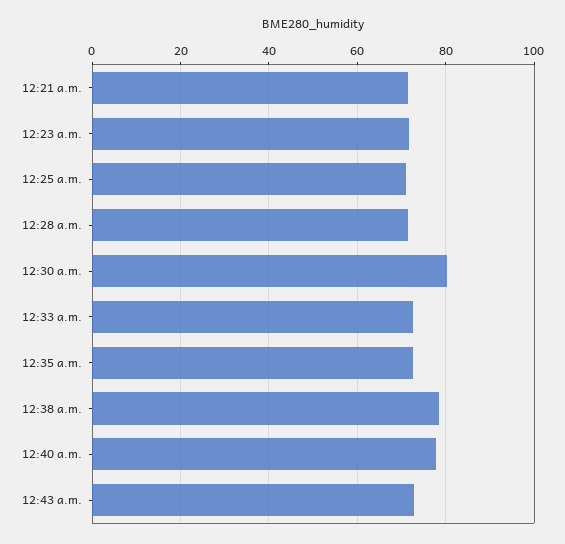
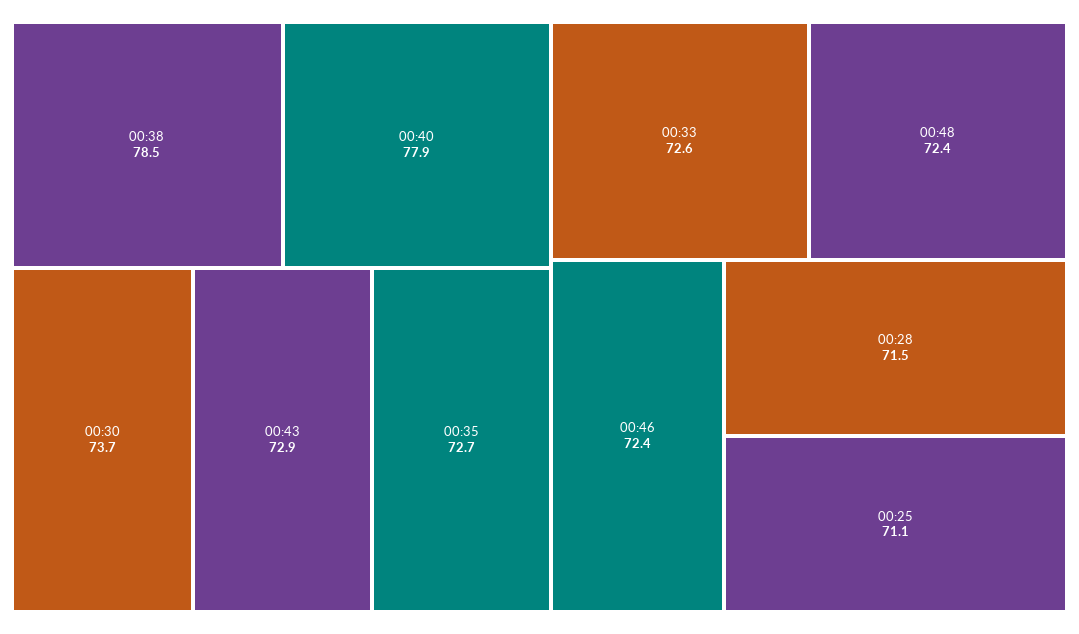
12:21 a.m.: 72 -> none
12:23 a.m.: 72 -> none
12:30 a.m.: 80 -> 73.7
00:48: none -> 72.4
00:46: none -> 72.4

